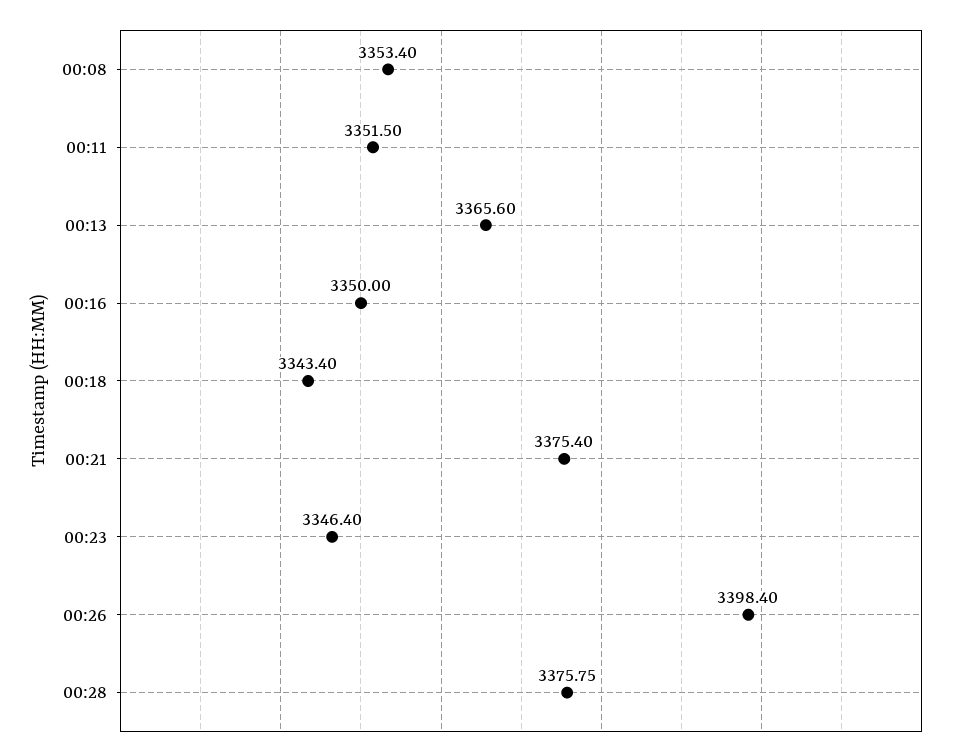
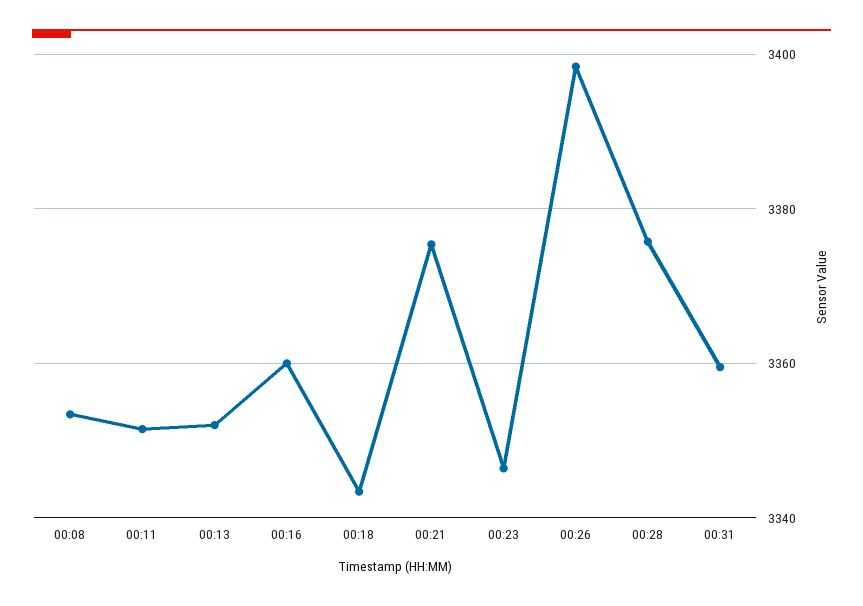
00:13: 3365.6 -> 3352
00:16: 3350 -> 3360
00:31: none -> 3360

